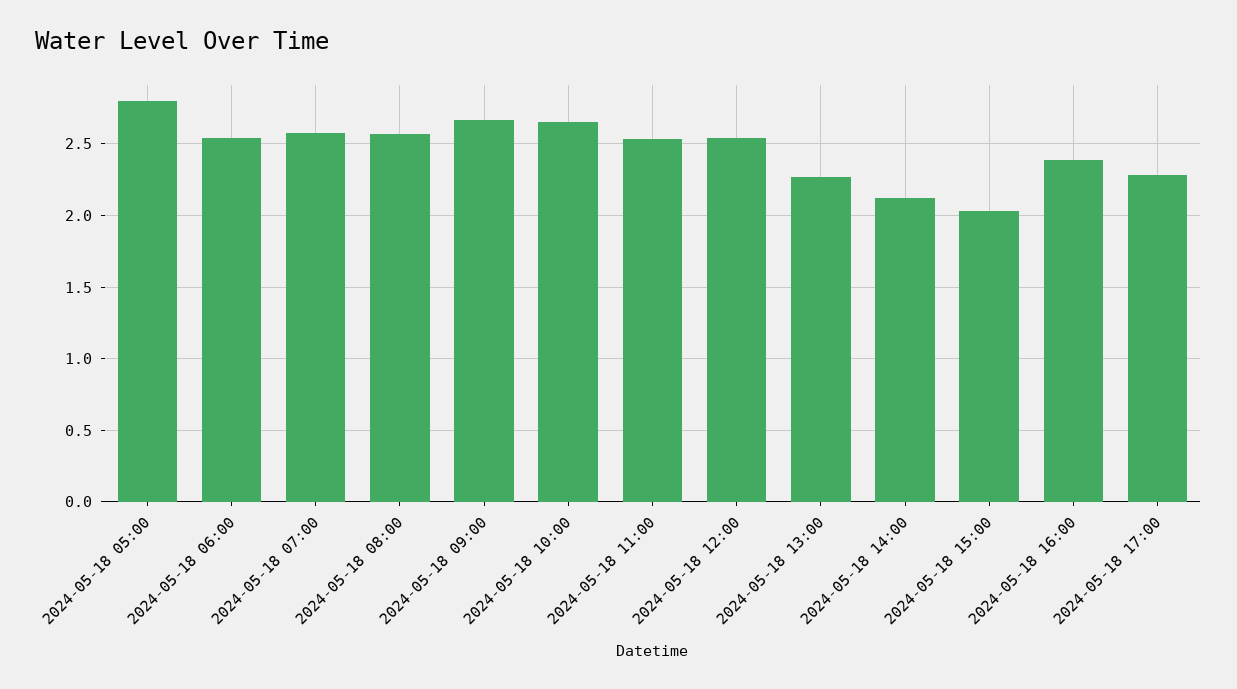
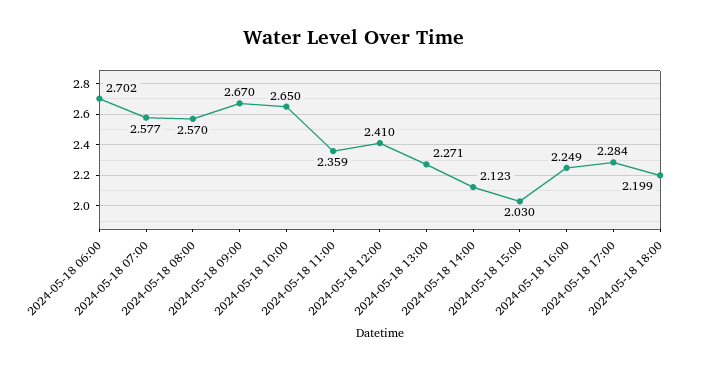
2024-05-18 05:00: 2.8 -> none
2024-05-18 06:00: 2.55 -> 2.702
2024-05-18 11:00: 2.55 -> 2.359
2024-05-18 12:00: 2.55 -> 2.41
2024-05-18 16:00: 2.4 -> 2.249
2024-05-18 18:00: none -> 2.199

